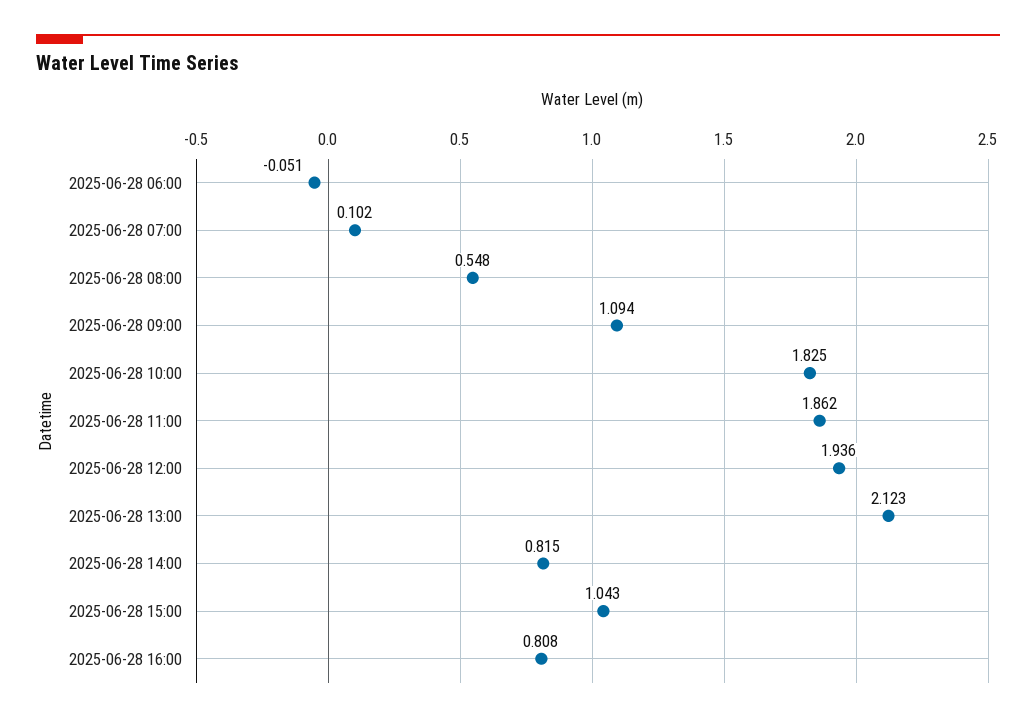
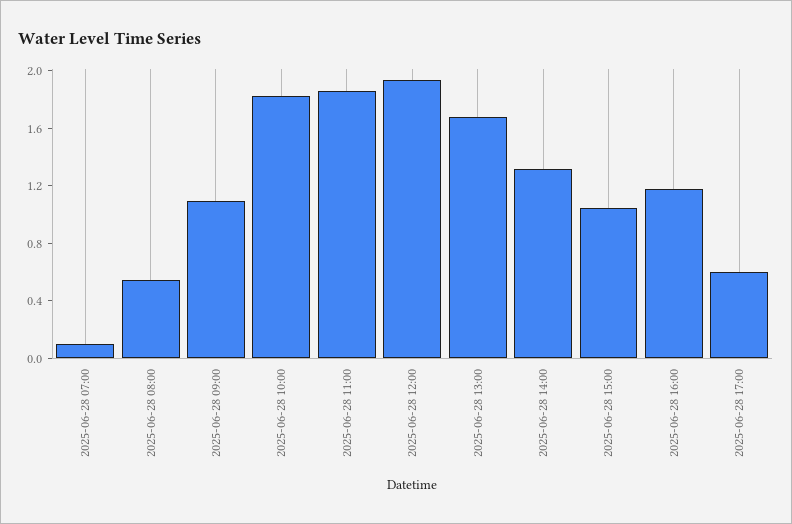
2025-06-28 06:00: -0.051 -> none
2025-06-28 13:00: 2.123 -> 1.7
2025-06-28 14:00: 0.815 -> 1.3
2025-06-28 16:00: 0.808 -> 1.2
2025-06-28 17:00: none -> 0.6

